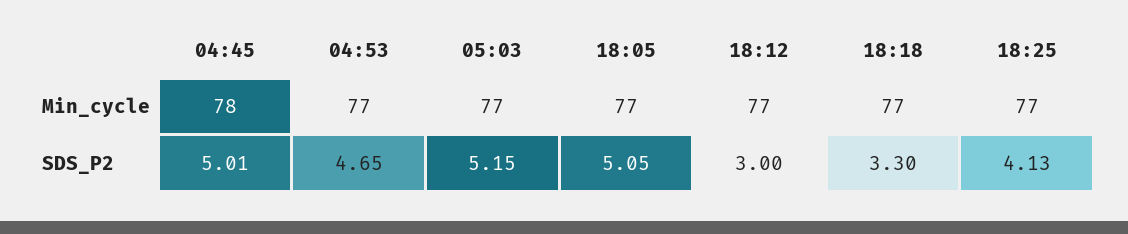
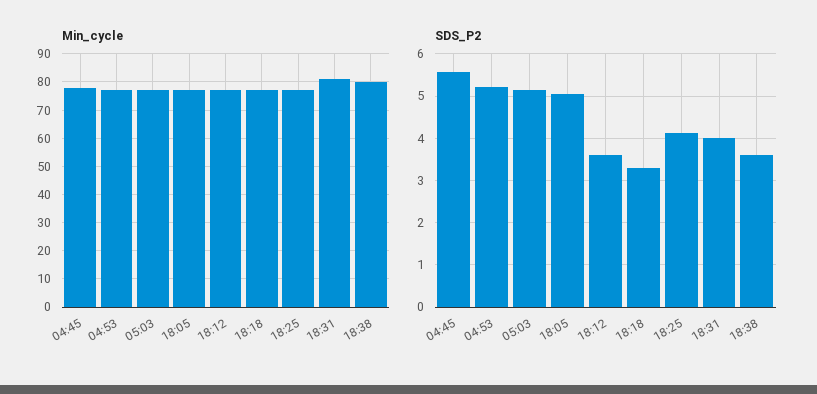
SDS_P2, 04:45: 5.01 -> 5.6
SDS_P2, 04:53: 4.65 -> 5.2
SDS_P2, 18:12: 3 -> 3.6
Min_cycle, 18:31: none -> 80
Min_cycle, 18:38: none -> 80
SDS_P2, 18:31: none -> 4
SDS_P2, 18:38: none -> 3.6

